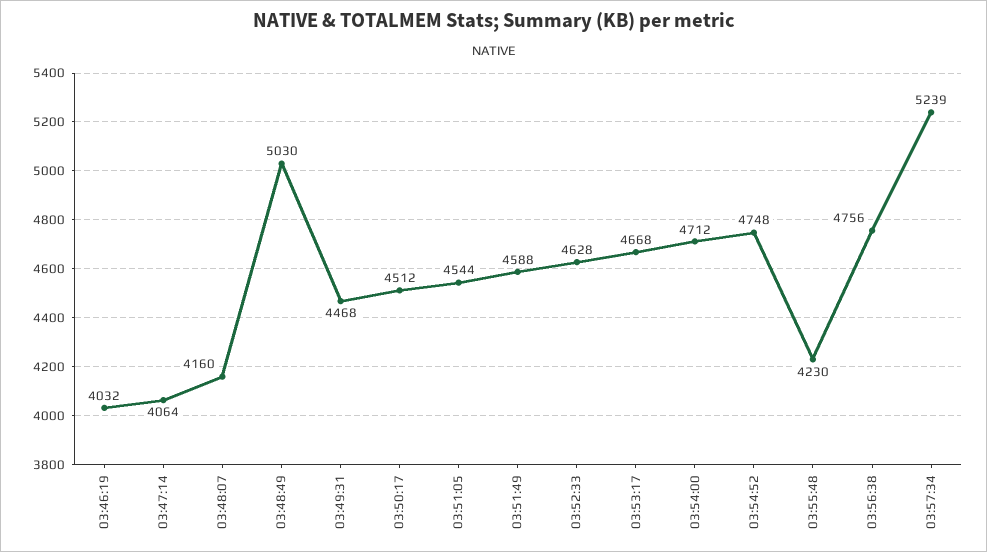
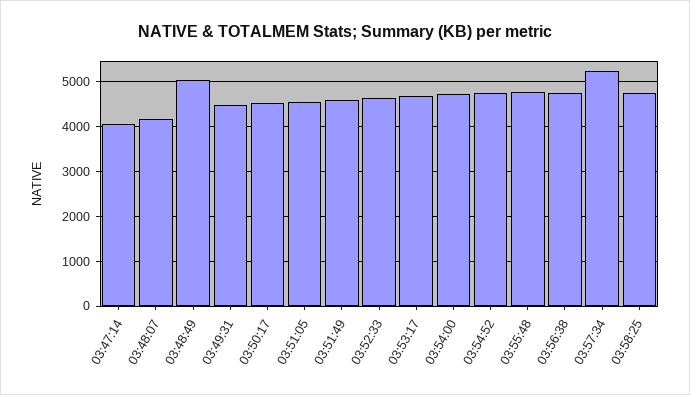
03:46:19: 4032 -> none
03:55:48: 4230 -> 4800
03:58:25: none -> 4800

